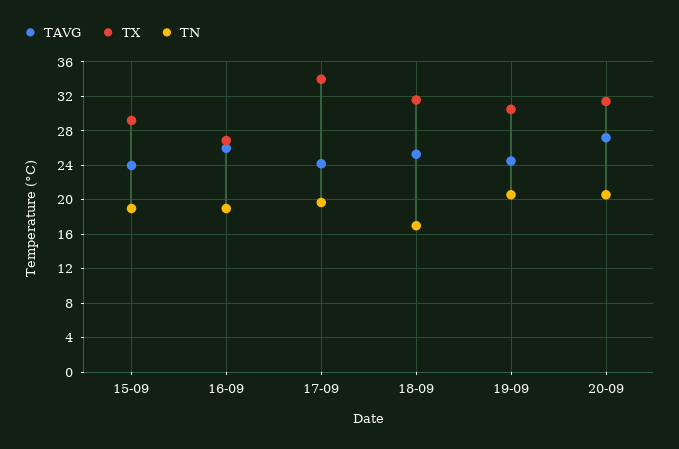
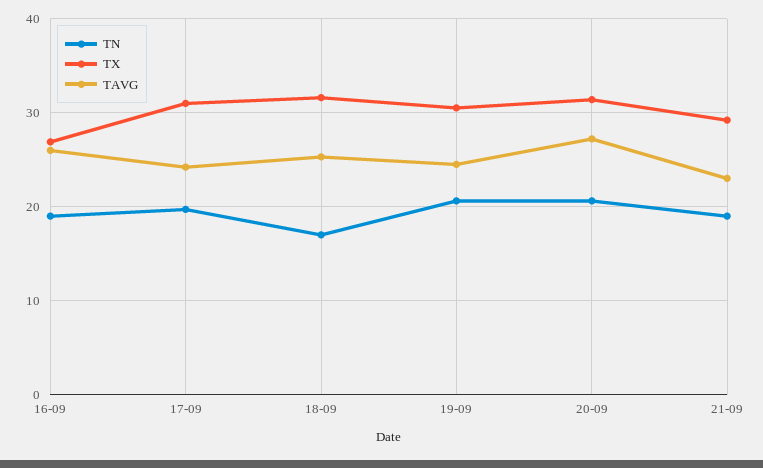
TAVG, 15-09: 24 -> none
TX, 15-09: 29 -> none
TN, 15-09: 19 -> none
TX, 17-09: 34 -> 31
TN, 21-09: none -> 19
TX, 21-09: none -> 29
TAVG, 21-09: none -> 23

